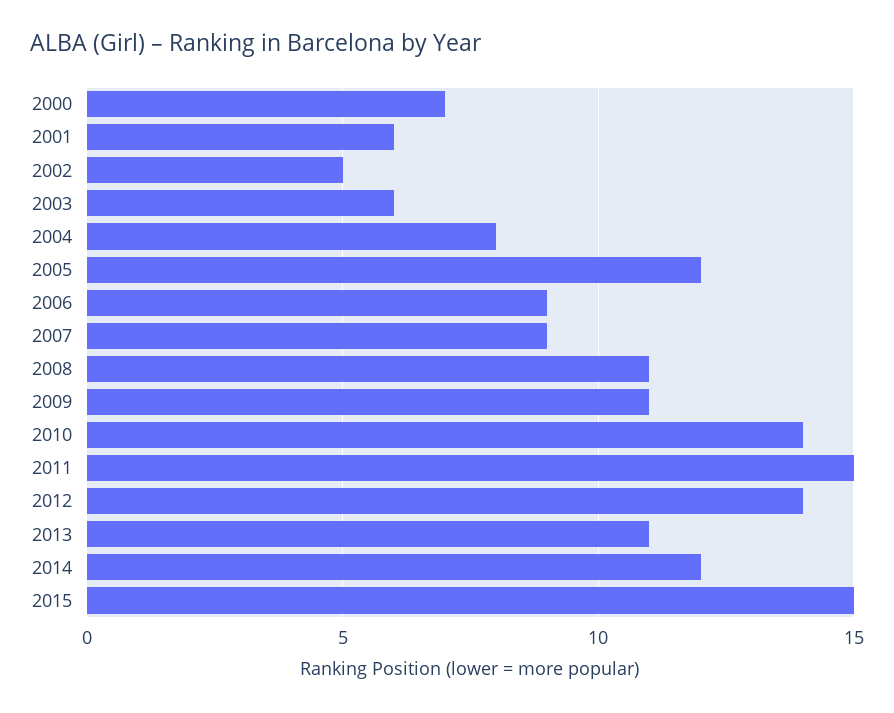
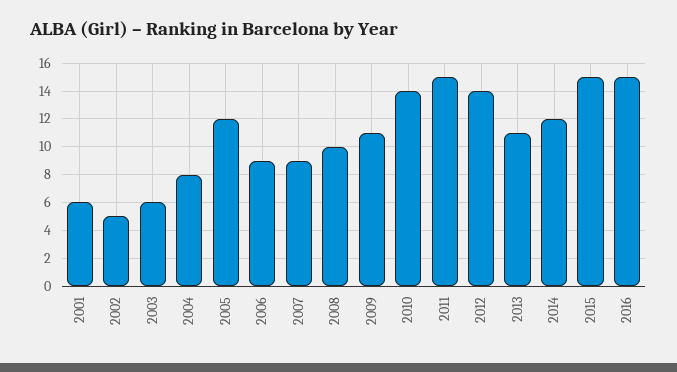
2000: 7 -> none
2008: 11 -> 10
2016: none -> 15

